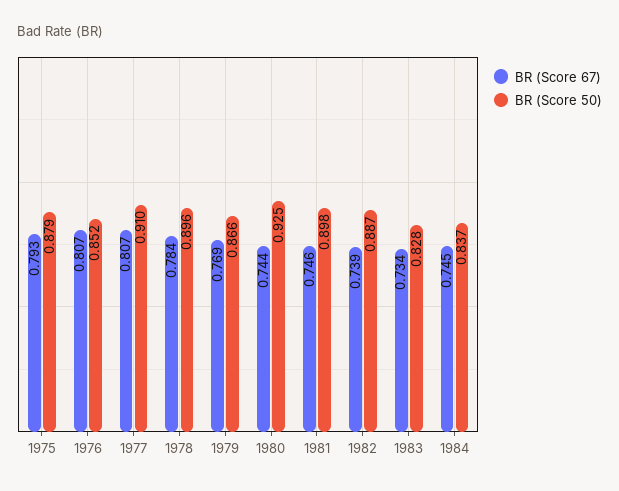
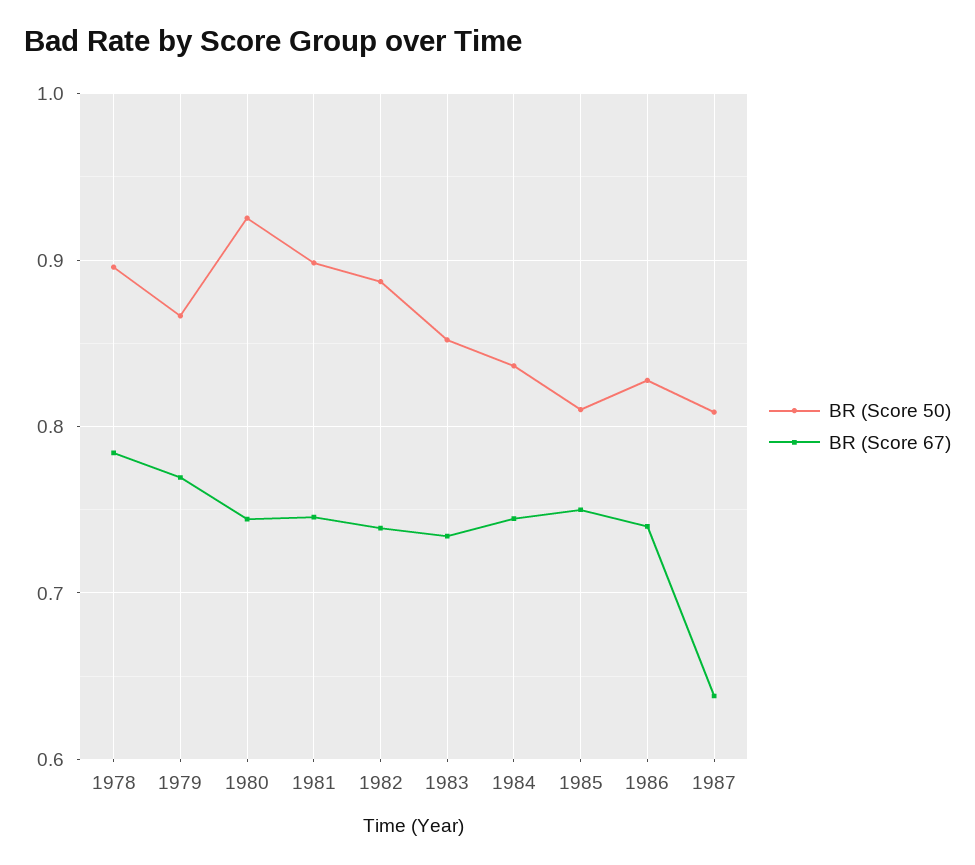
BR (Score 67), 1975: 0.793 -> none
BR (Score 50), 1975: 0.879 -> none
BR (Score 67), 1976: 0.807 -> none
BR (Score 50), 1976: 0.852 -> none
BR (Score 67), 1977: 0.807 -> none
BR (Score 50), 1977: 0.91 -> none
BR (Score 50), 1983: 0.828 -> 0.85
BR (Score 50), 1985: none -> 0.81
BR (Score 67), 1985: none -> 0.75
BR (Score 50), 1986: none -> 0.83
BR (Score 67), 1986: none -> 0.74
BR (Score 50), 1987: none -> 0.81
BR (Score 67), 1987: none -> 0.64

